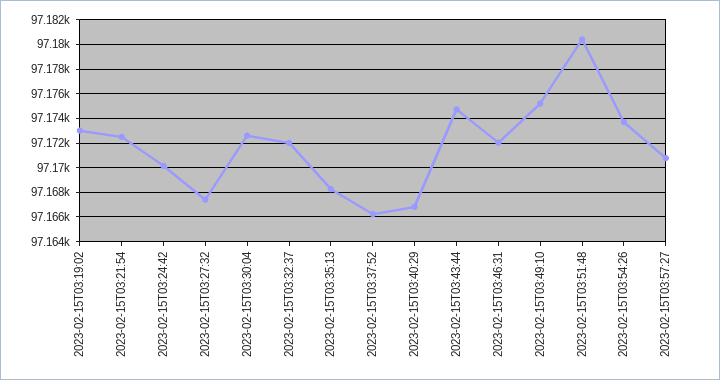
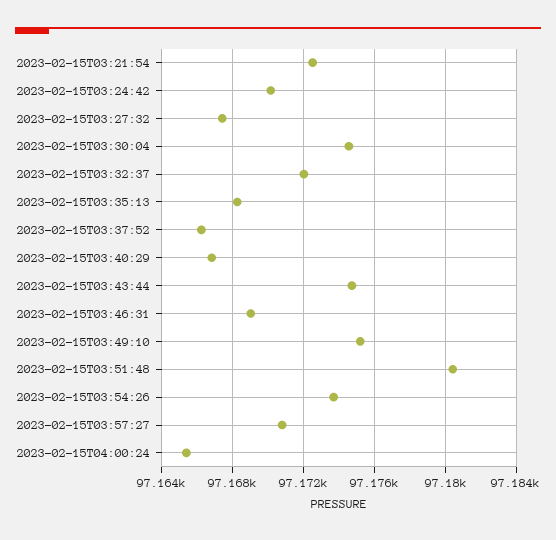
2023-02-15T03:19:02: 97173 -> none
2023-02-15T03:30:04: 97172.5 -> 97174.5
2023-02-15T03:46:31: 97172 -> 97169
2023-02-15T04:00:24: none -> 97165.5

